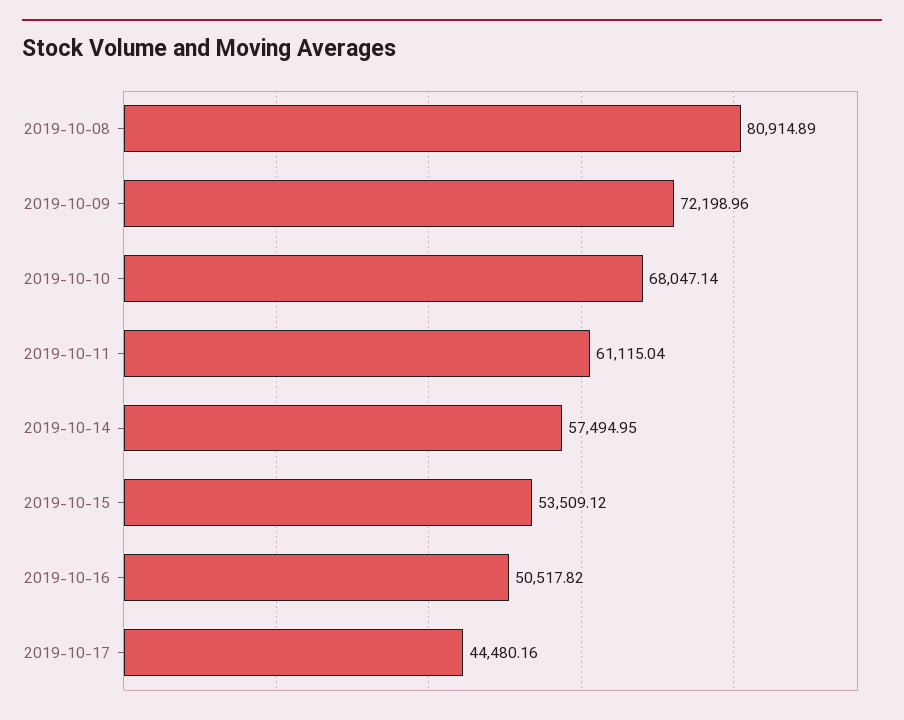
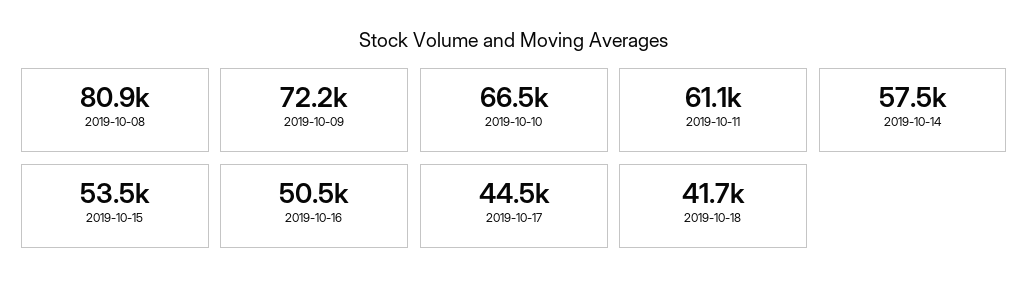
2019-10-10: 68047.14 -> 66500
2019-10-18: none -> 41700

